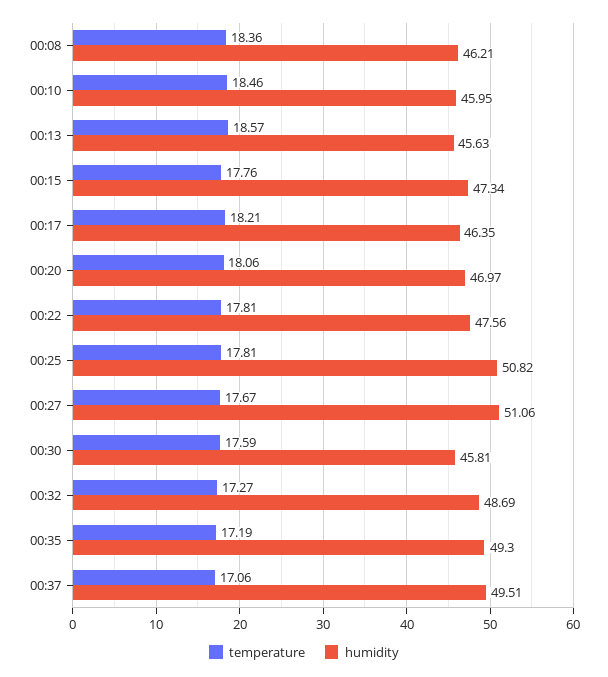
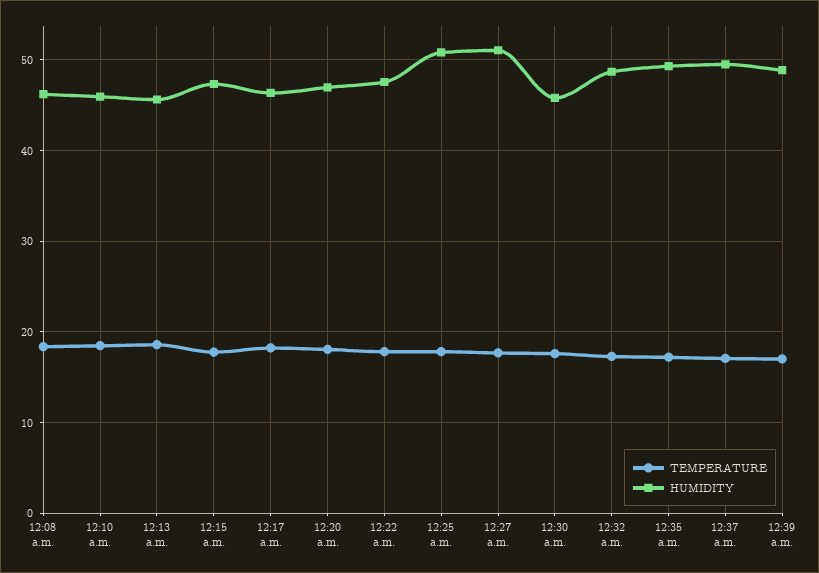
temperature, 12:39 a.m.: none -> 17
humidity, 12:39 a.m.: none -> 49

